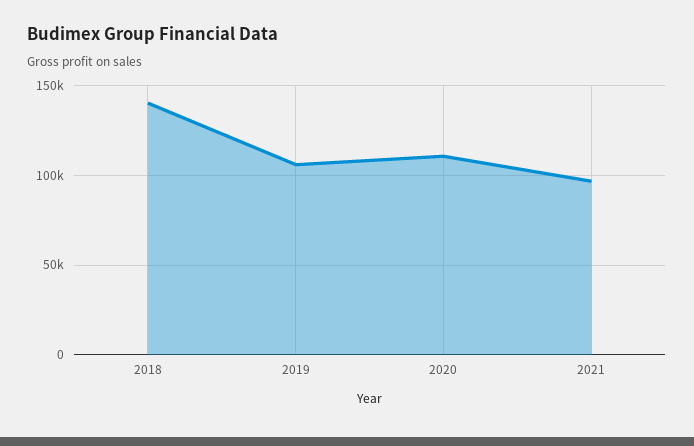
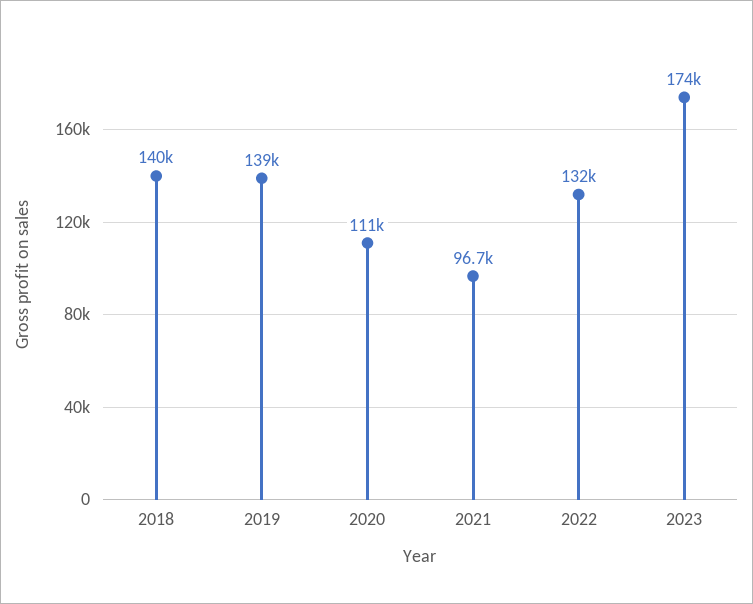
2019: 105000 -> 139000
2022: none -> 132000
2023: none -> 174000

